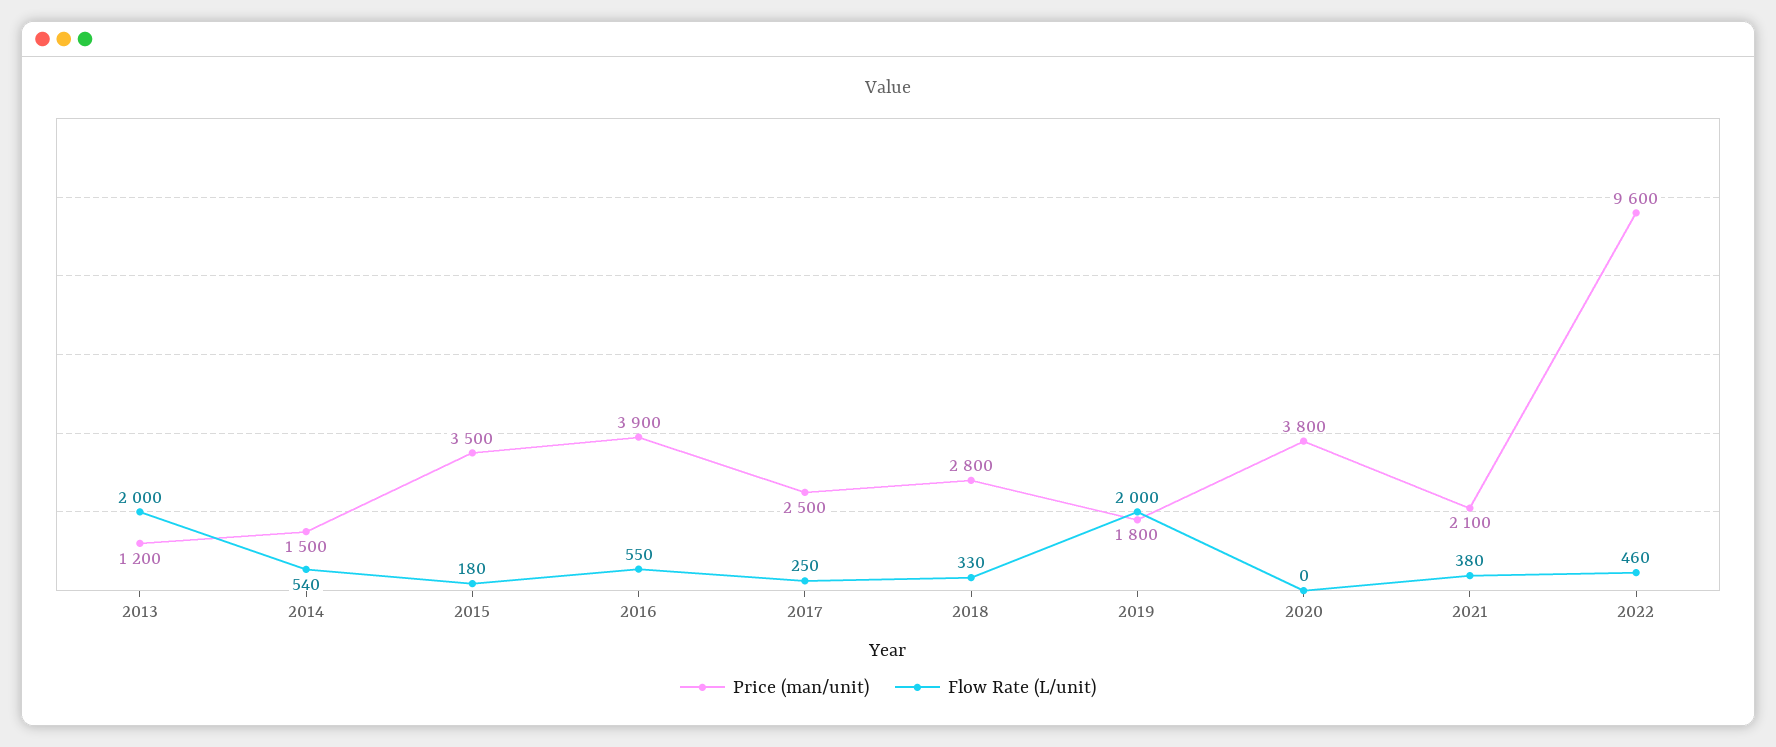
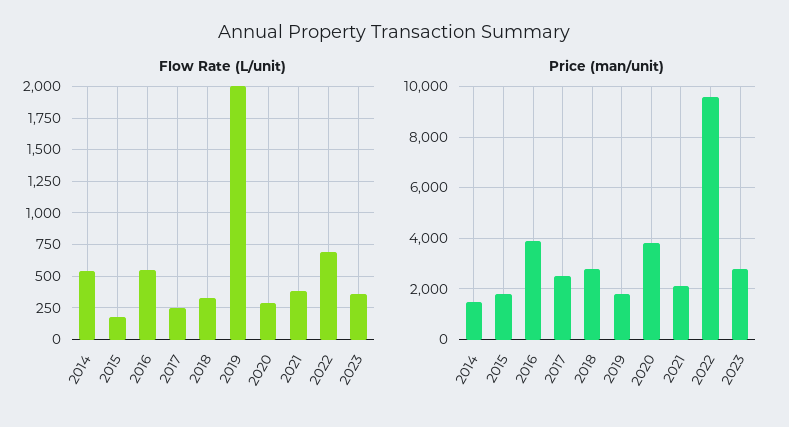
Price (man/unit), 2013: 1200 -> none
Flow Rate (L/unit), 2013: 2000 -> none
Price (man/unit), 2015: 3500 -> 1750
Flow Rate (L/unit), 2020: 0 -> 300
Flow Rate (L/unit), 2022: 460 -> 700
Flow Rate (L/unit), 2023: none -> 350
Price (man/unit), 2023: none -> 2750

